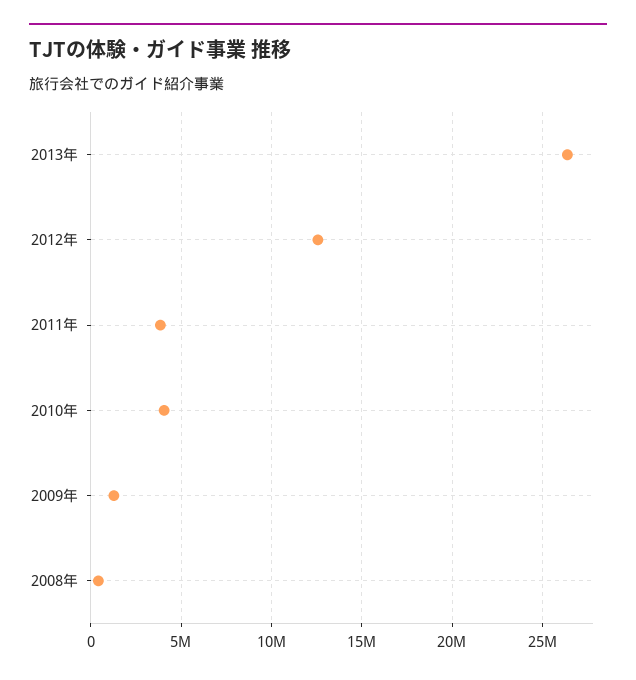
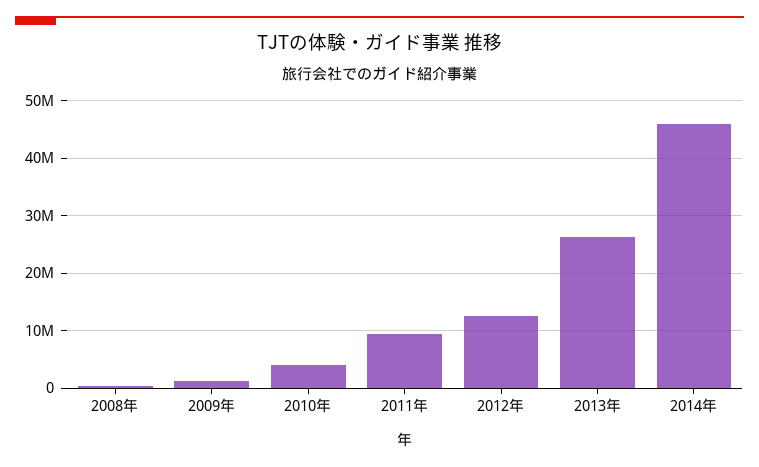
2011年: 4000000 -> 10000000
2014年: none -> 46000000

